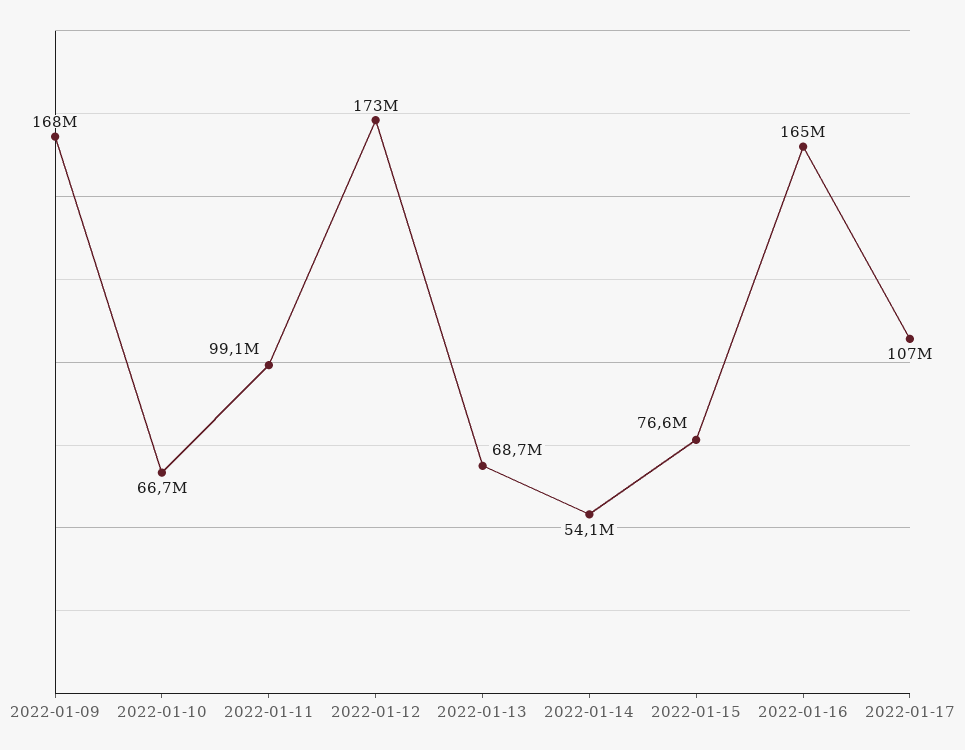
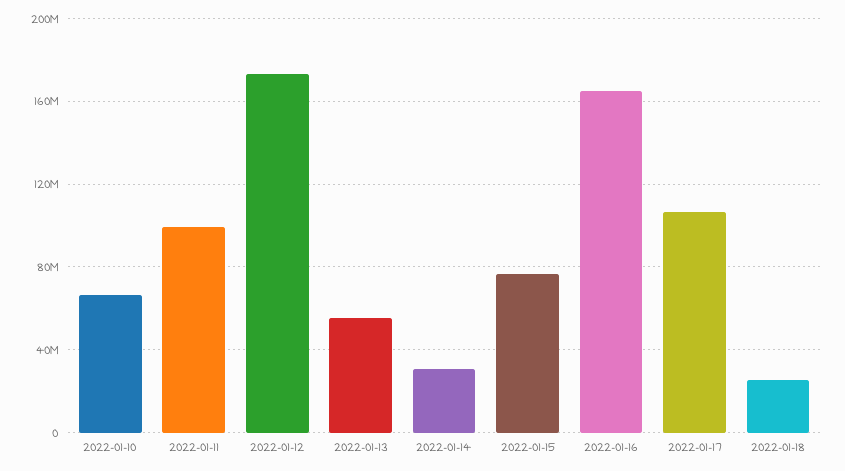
2022-01-09: 168000000 -> none
2022-01-13: 68700000 -> 55000000
2022-01-14: 54100000 -> 30000000
2022-01-18: none -> 25000000

